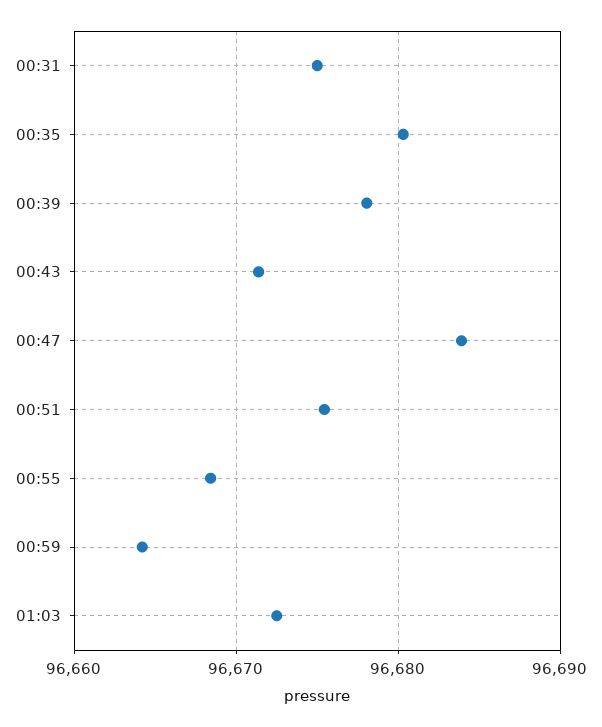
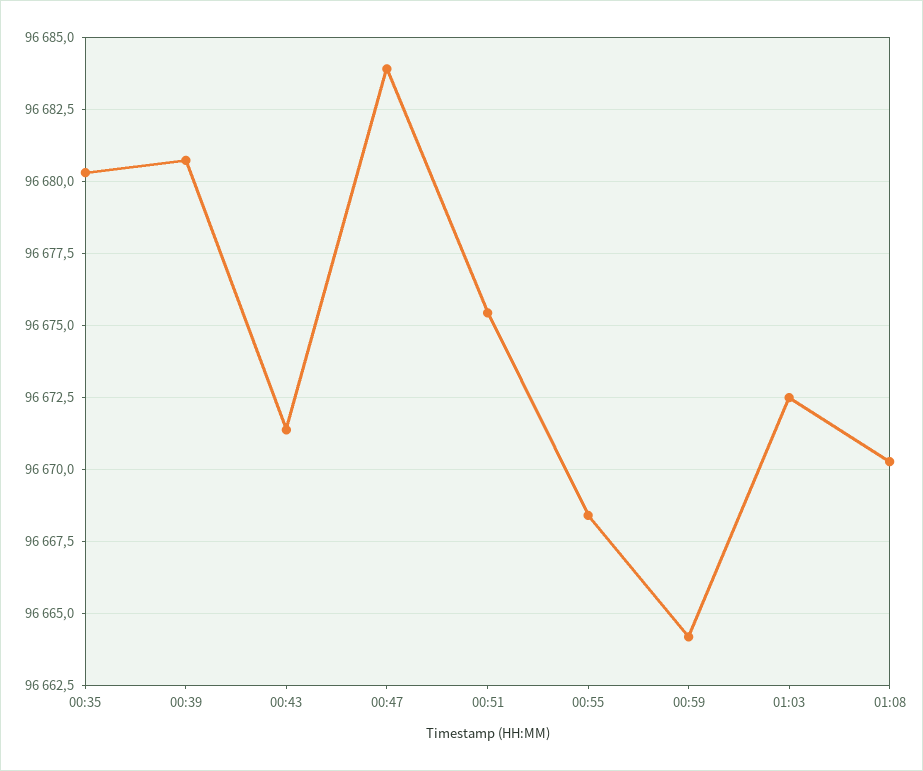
00:31: 96675 -> none
00:39: 96678 -> 96680.75
01:08: none -> 96670.25

